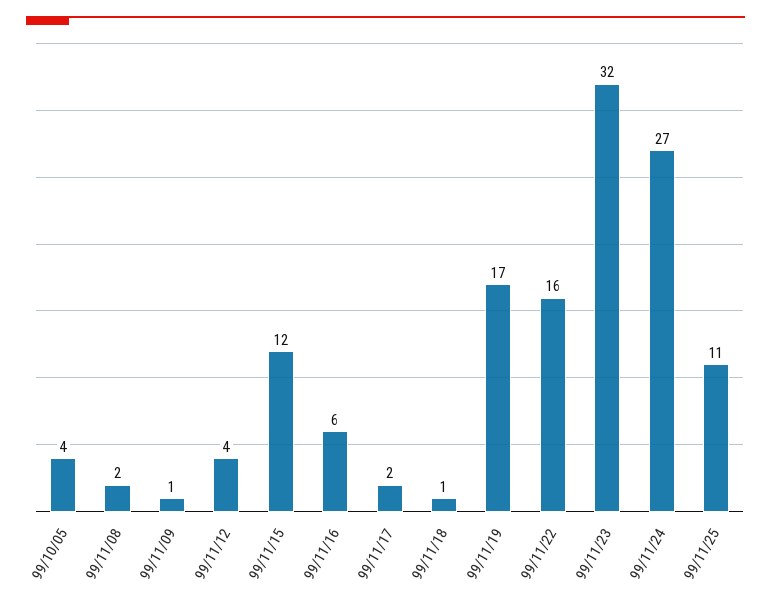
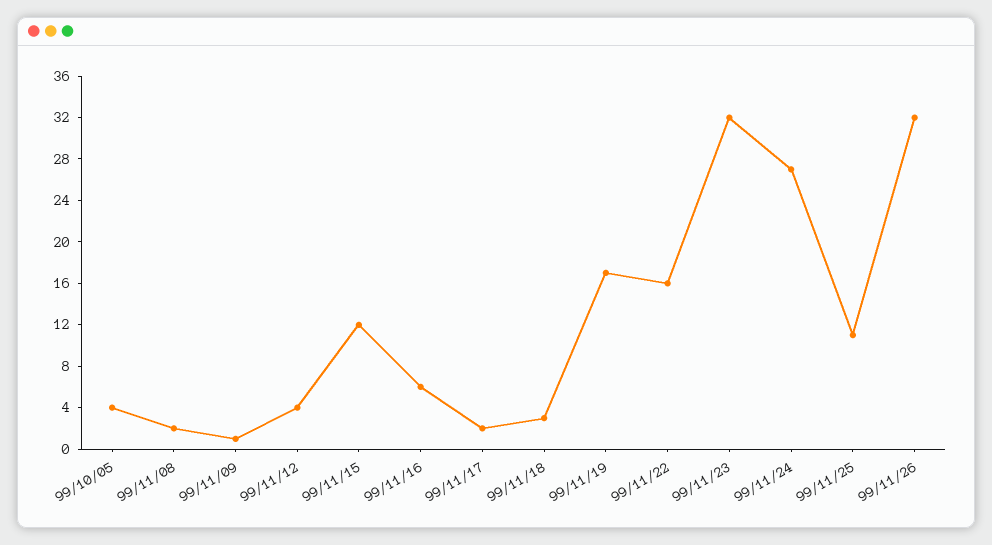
99/11/18: 1 -> 3
99/11/26: none -> 32

